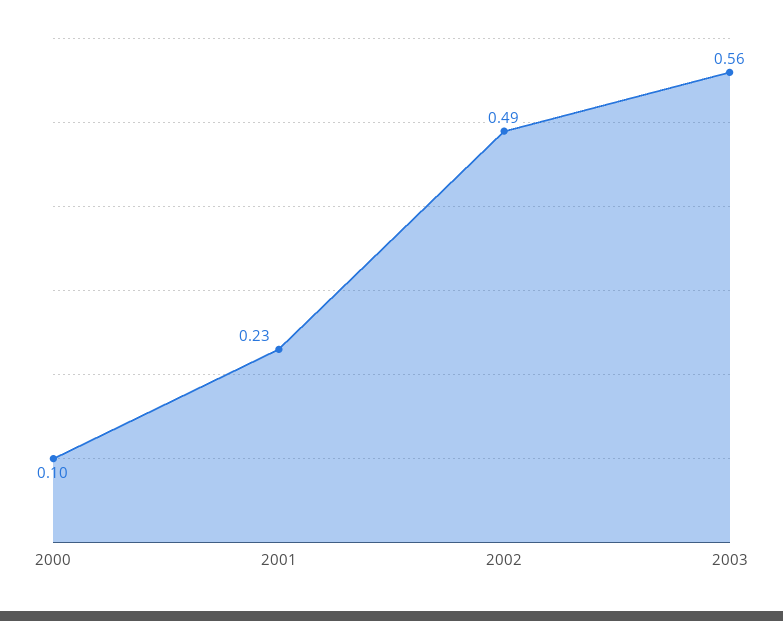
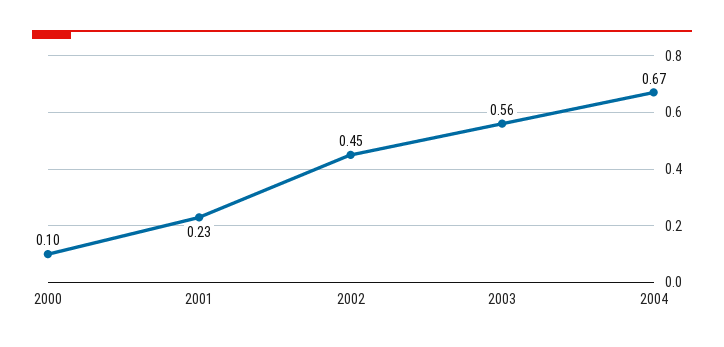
2002: 0.49 -> 0.45
2004: none -> 0.67

